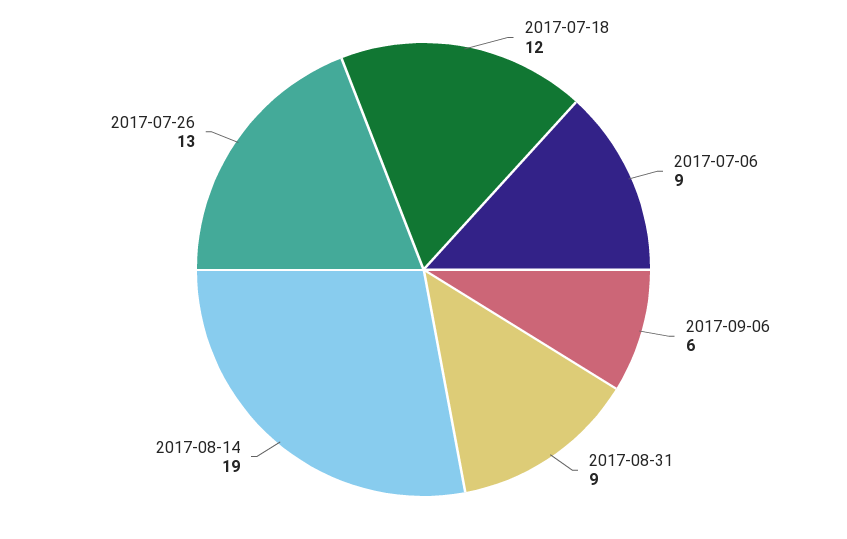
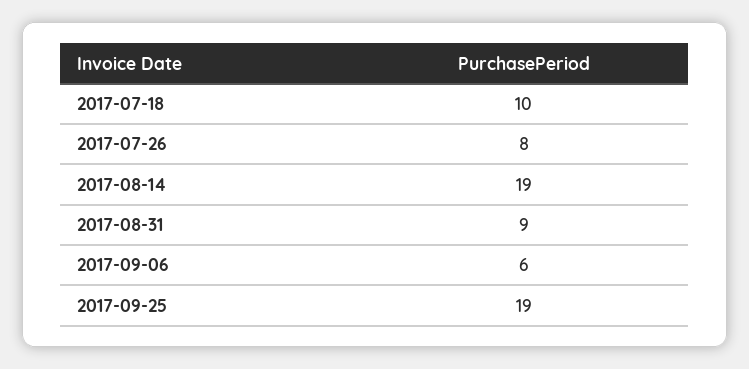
2017-07-18: 12 -> 10
2017-07-06: 9 -> none
2017-07-26: 13 -> 8
2017-09-25: none -> 19

